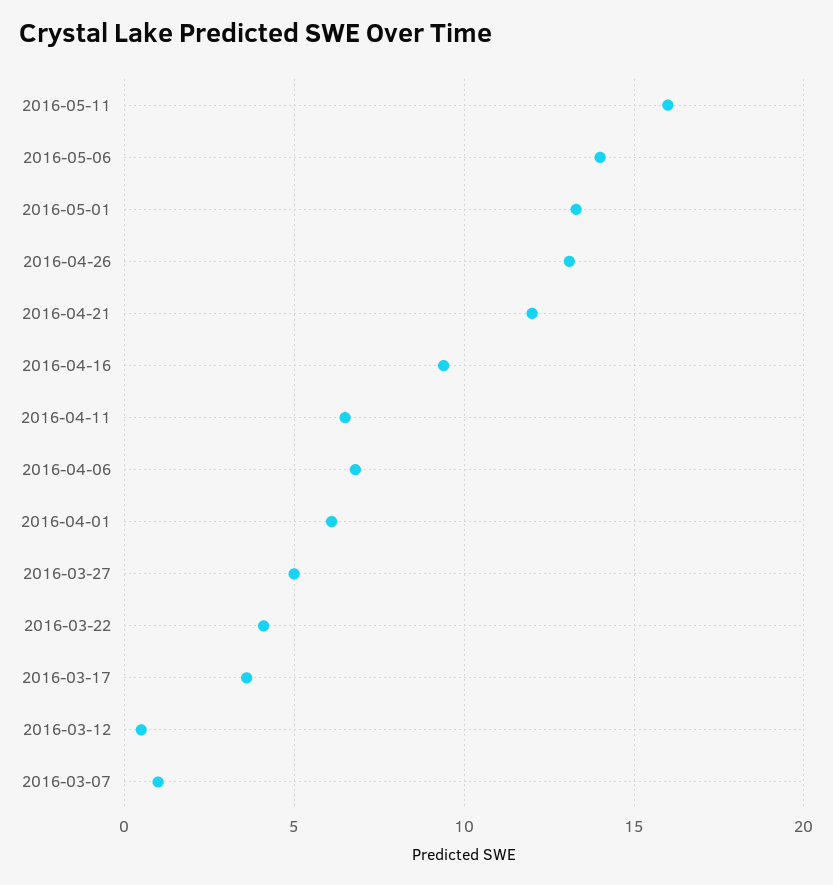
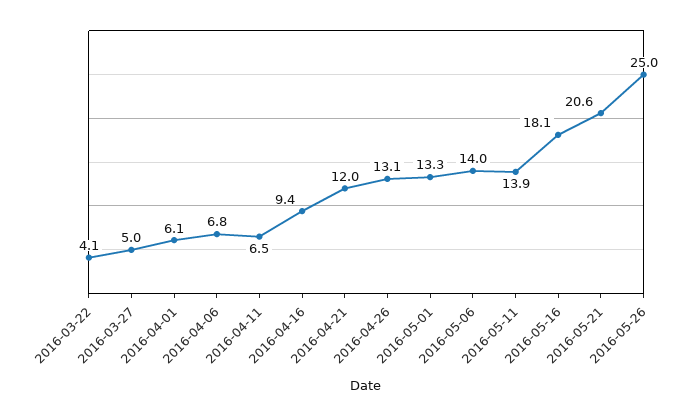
2016-05-11: 16 -> 13.9
2016-03-17: 3.5 -> none
2016-03-12: 0.5 -> none
2016-03-07: 1 -> none
2016-05-16: none -> 18.1
2016-05-21: none -> 20.6
2016-05-26: none -> 25

